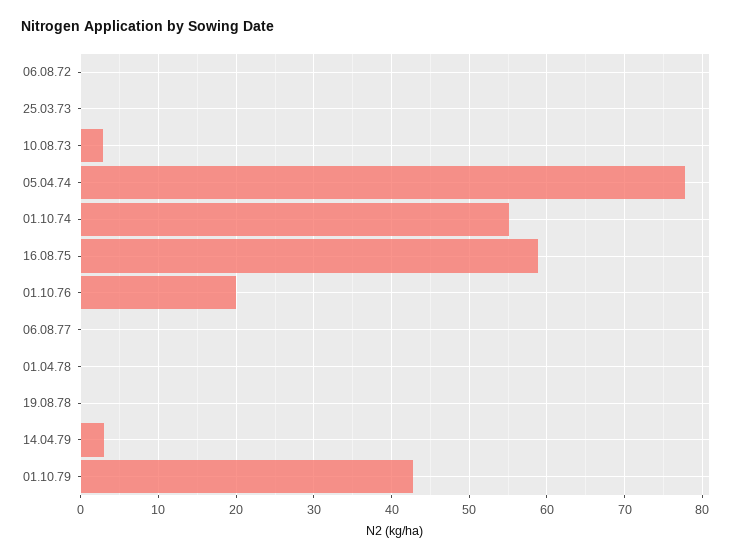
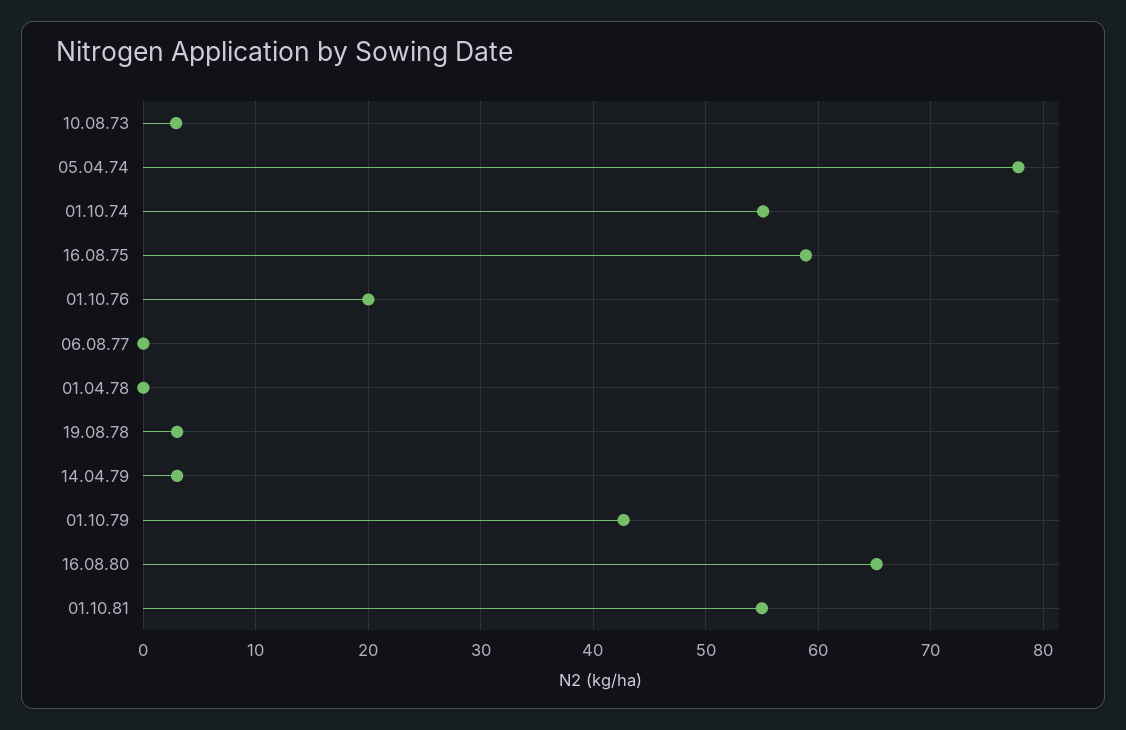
06.08.72: 0 -> none
25.03.73: 0 -> none
19.08.78: 0 -> 3
16.08.80: none -> 65
01.10.81: none -> 55

